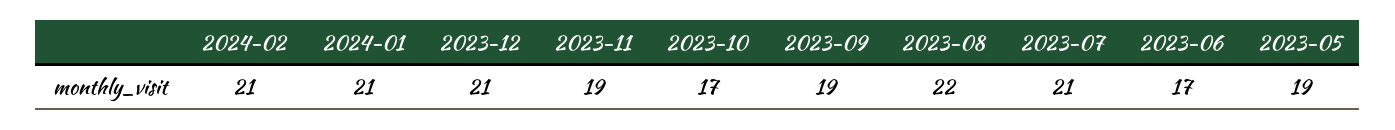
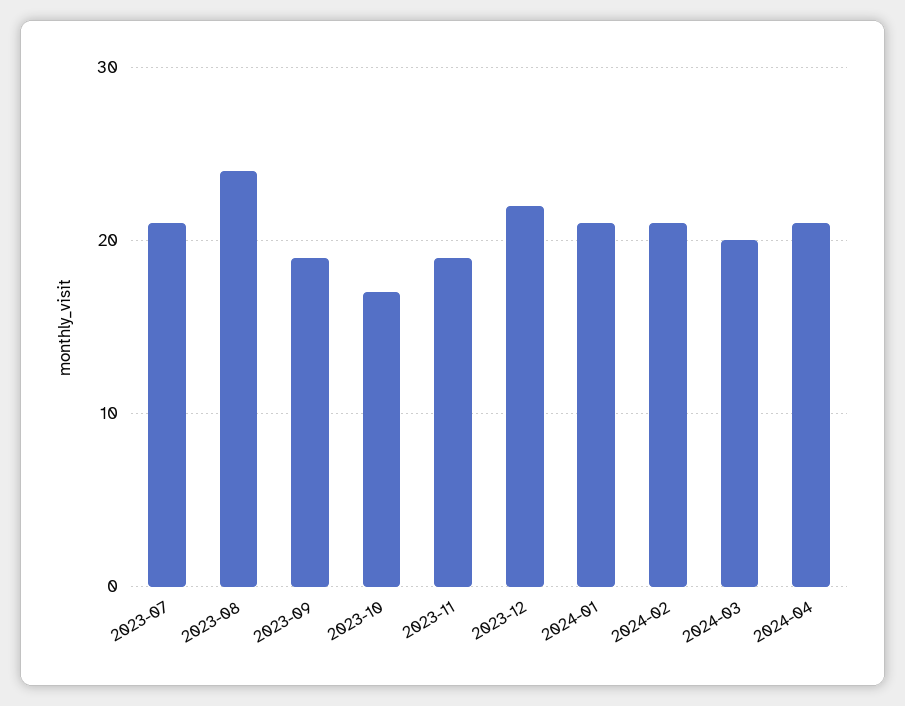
2023-12: 21 -> 22
2023-08: 22 -> 24
2023-06: 17 -> none
2023-05: 19 -> none
2024-03: none -> 20
2024-04: none -> 21

